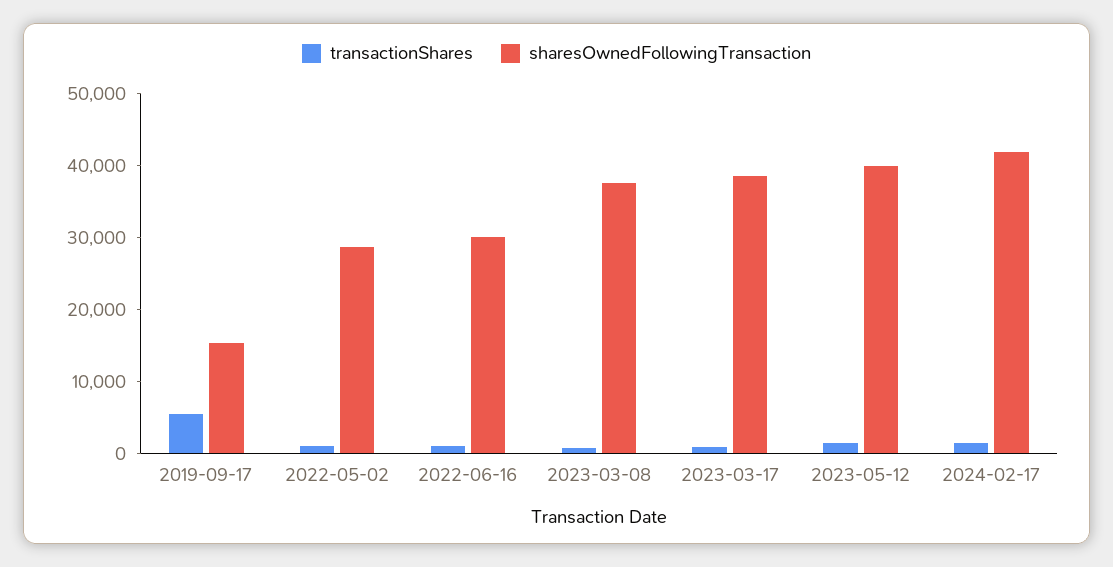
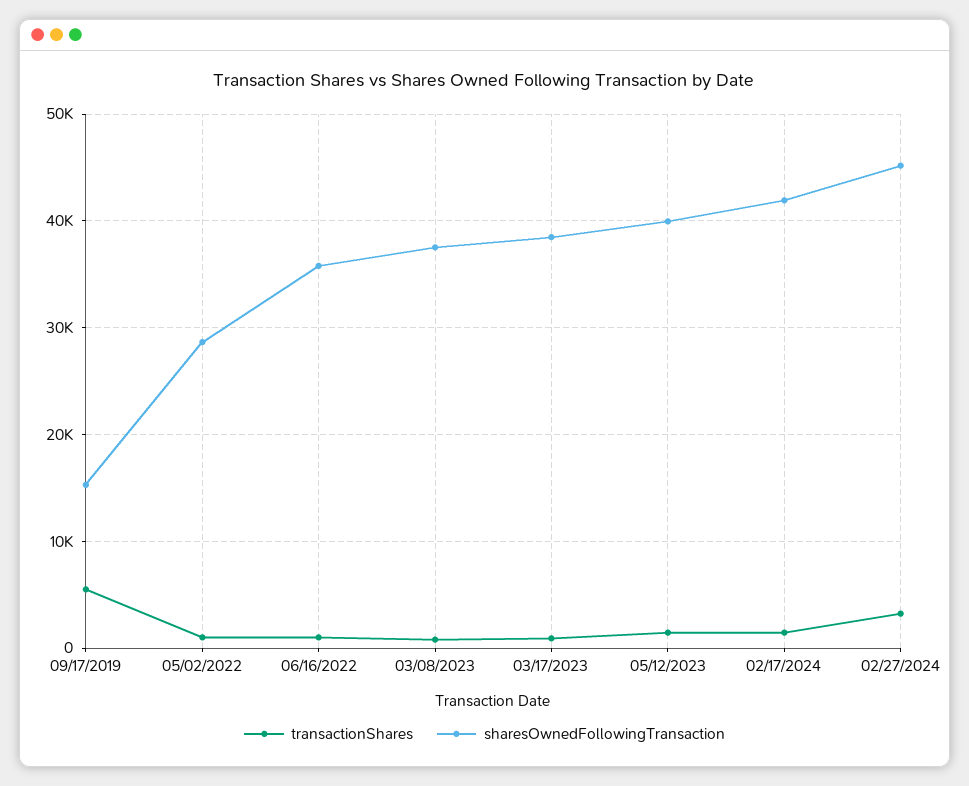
sharesOwnedFollowingTransaction, 2022-06-16: 30000 -> 36000
transactionShares, 02/27/2024: none -> 3000
sharesOwnedFollowingTransaction, 02/27/2024: none -> 45000

